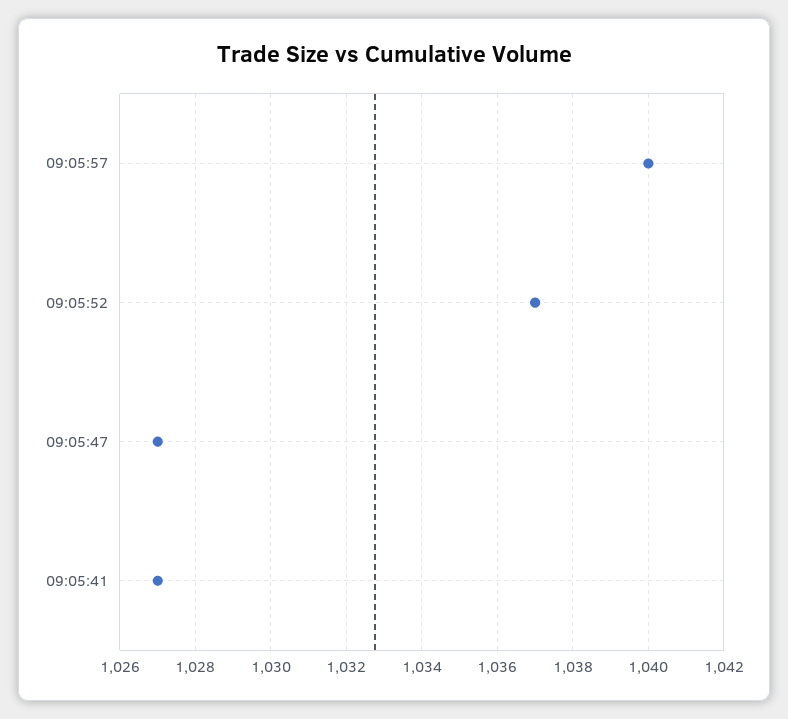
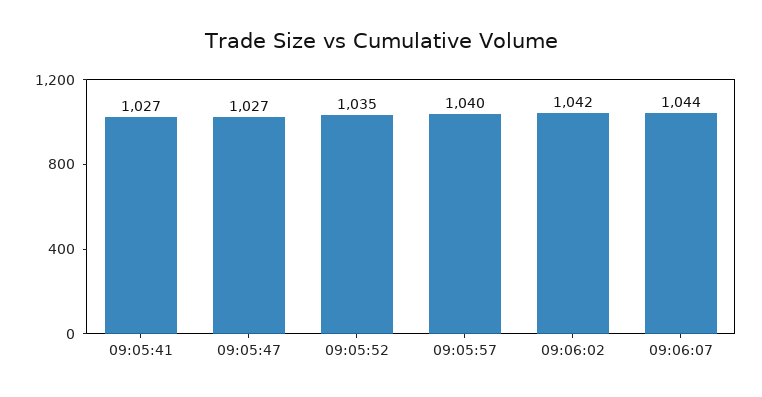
09:05:52: 1037 -> 1035
09:06:02: none -> 1042
09:06:07: none -> 1044

